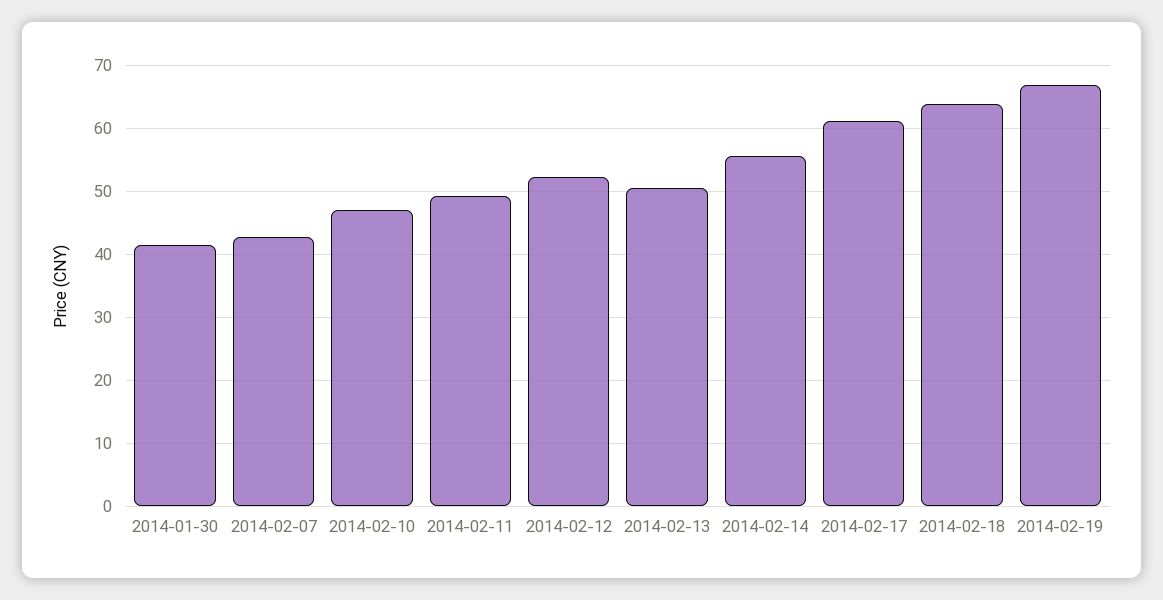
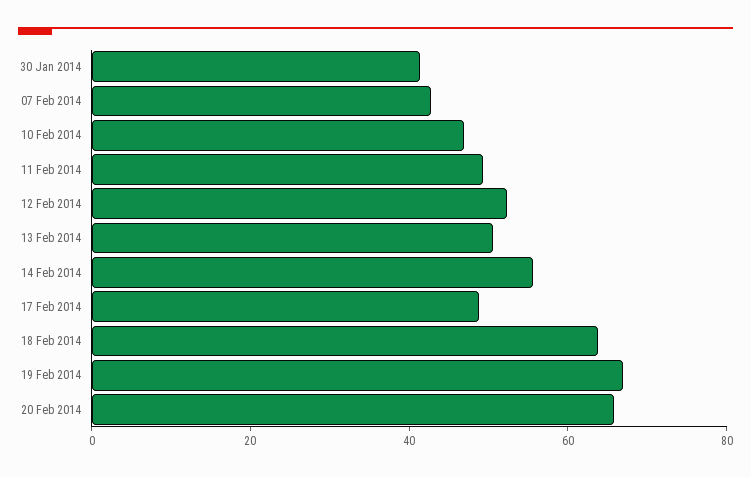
2014-02-17: 61 -> 50
20 Feb 2014: none -> 65

